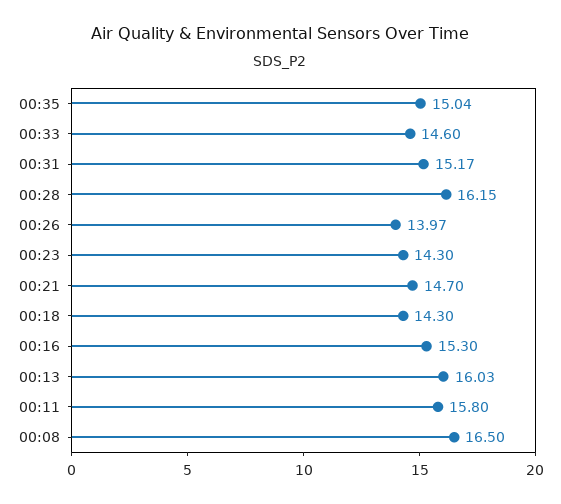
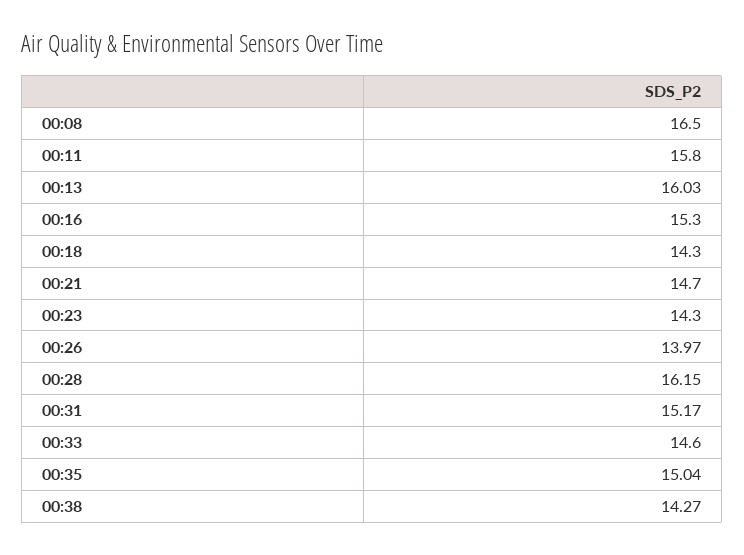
00:38: none -> 14.27

